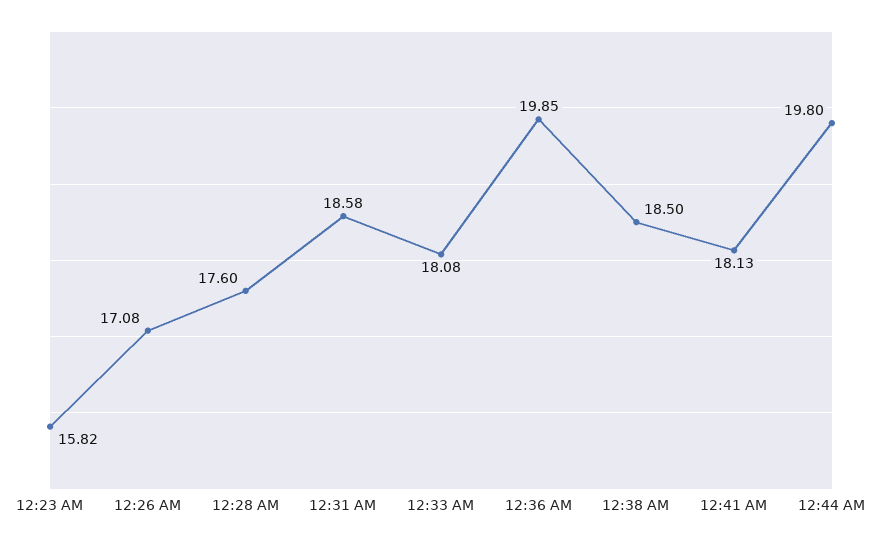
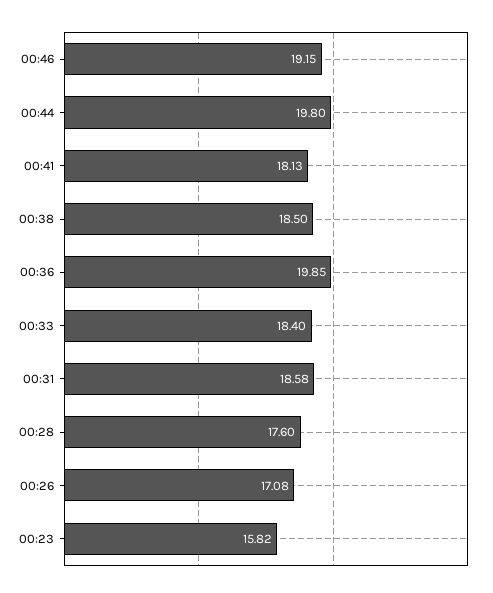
12:33 AM: 18.08 -> 18.4
00:46: none -> 19.15

